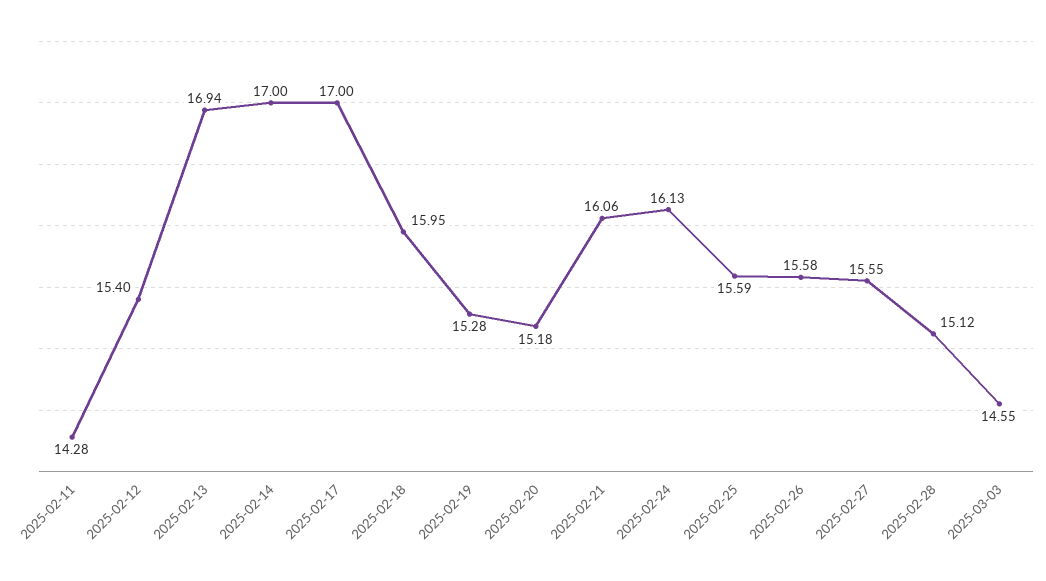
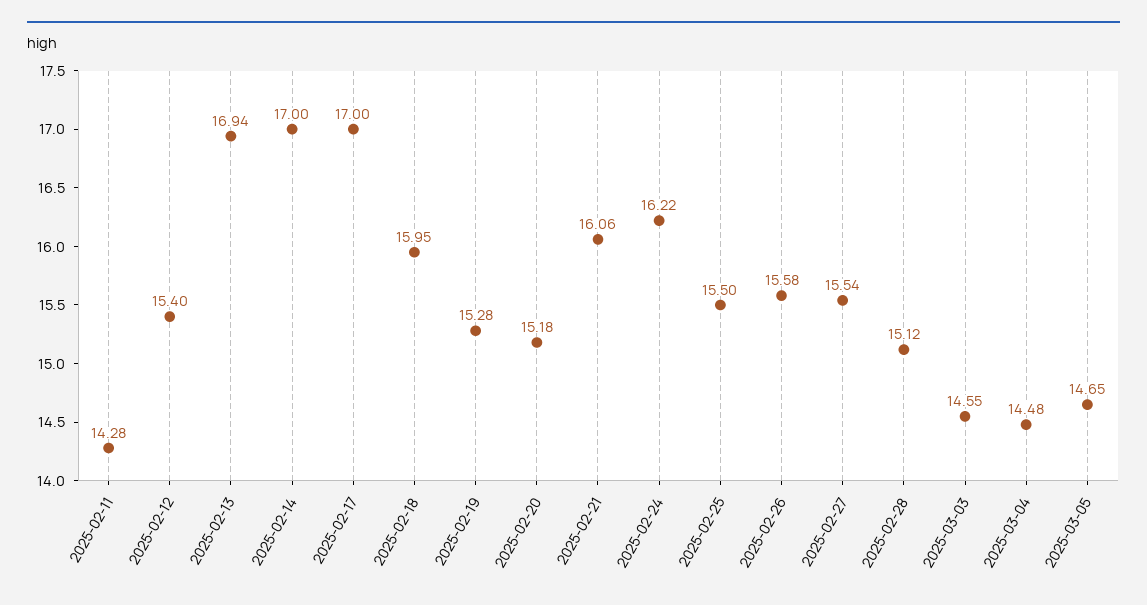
2025-02-24: 16.13 -> 16.22
2025-02-25: 15.59 -> 15.5
2025-02-27: 15.55 -> 15.54
2025-03-04: none -> 14.48
2025-03-05: none -> 14.65

